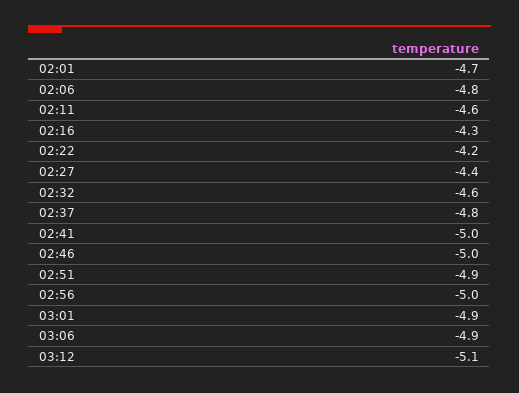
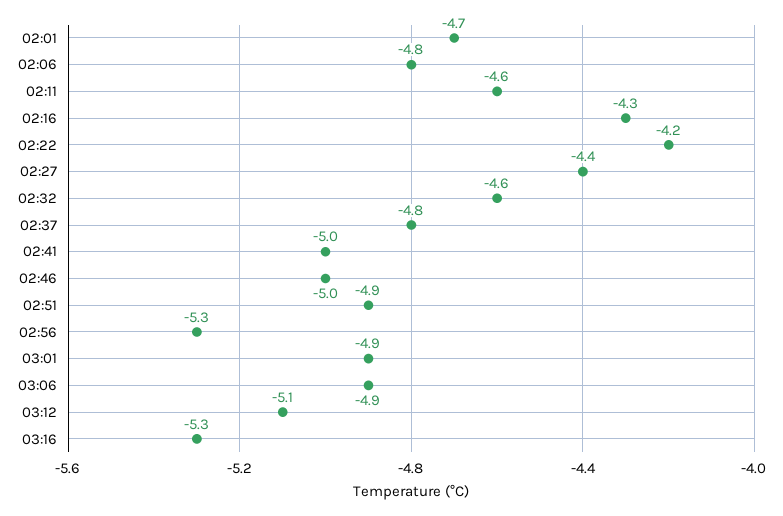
02:56: -5 -> -5.3
03:16: none -> -5.3

